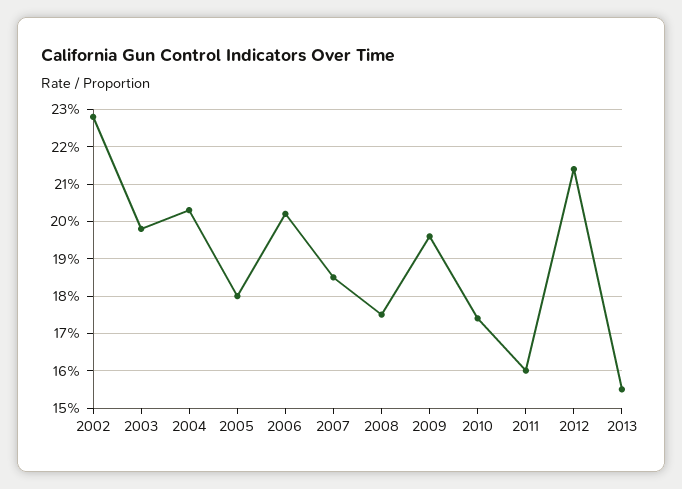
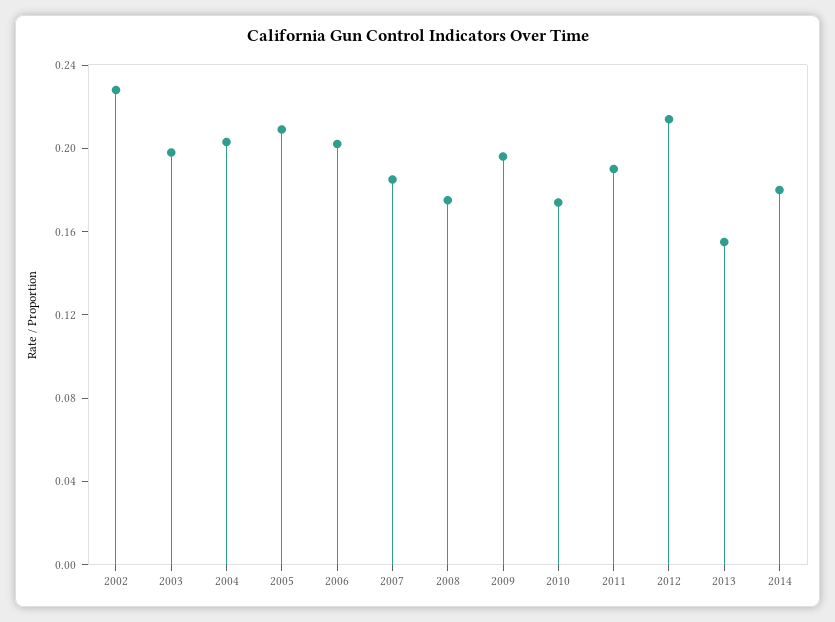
2005: 0.18 -> 0.21
2011: 0.16 -> 0.19
2014: none -> 0.18

